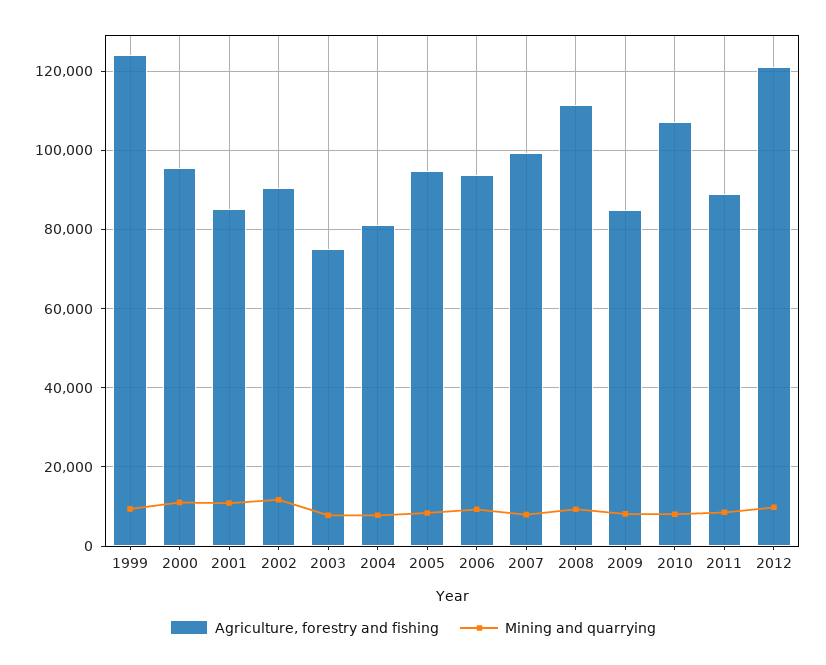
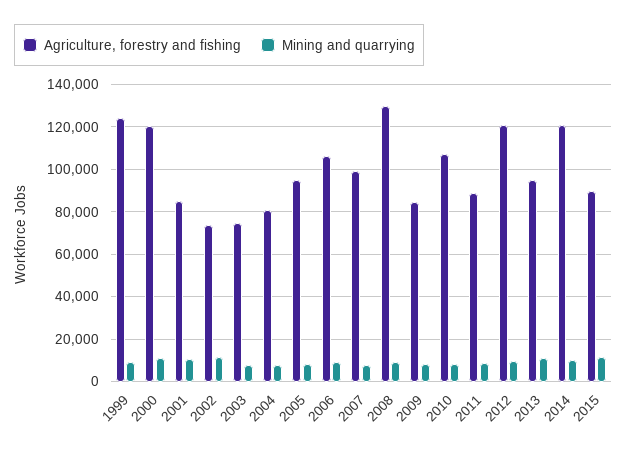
Agriculture, forestry and fishing, 2000: 96000 -> 120000
Agriculture, forestry and fishing, 2002: 90000 -> 75000
Agriculture, forestry and fishing, 2006: 94000 -> 105000
Agriculture, forestry and fishing, 2008: 112000 -> 130000
Agriculture, forestry and fishing, 2013: none -> 95000
Mining and quarrying, 2013: none -> 10000
Agriculture, forestry and fishing, 2014: none -> 120000
Mining and quarrying, 2014: none -> 10000
Agriculture, forestry and fishing, 2015: none -> 90000
Mining and quarrying, 2015: none -> 10000

